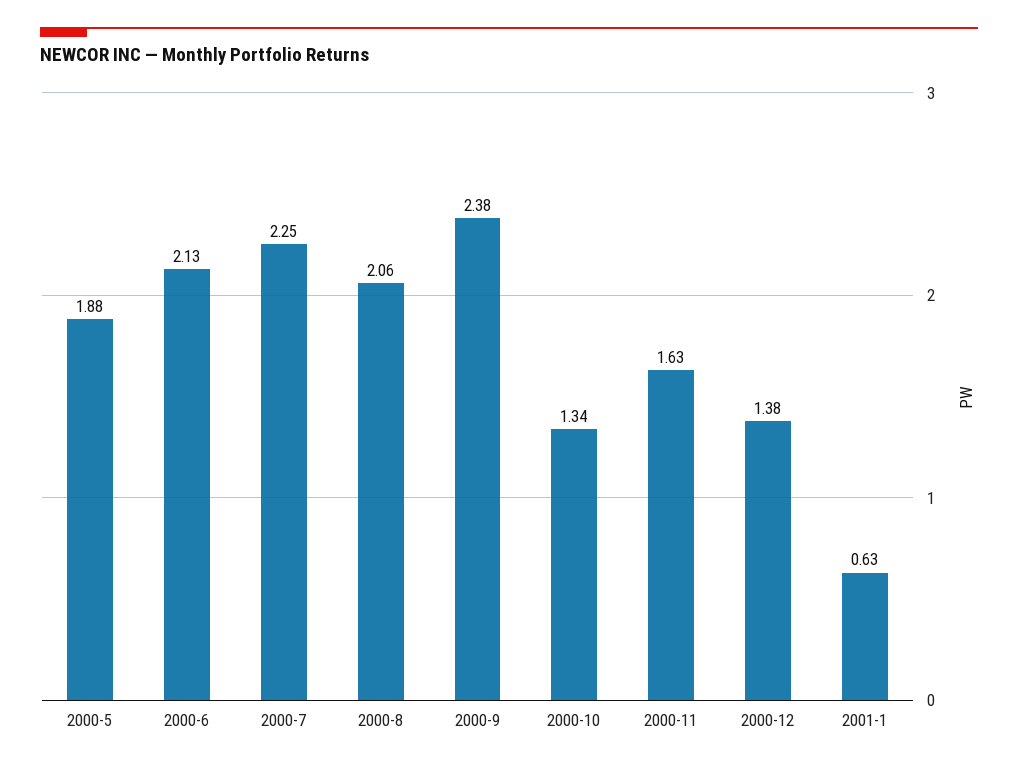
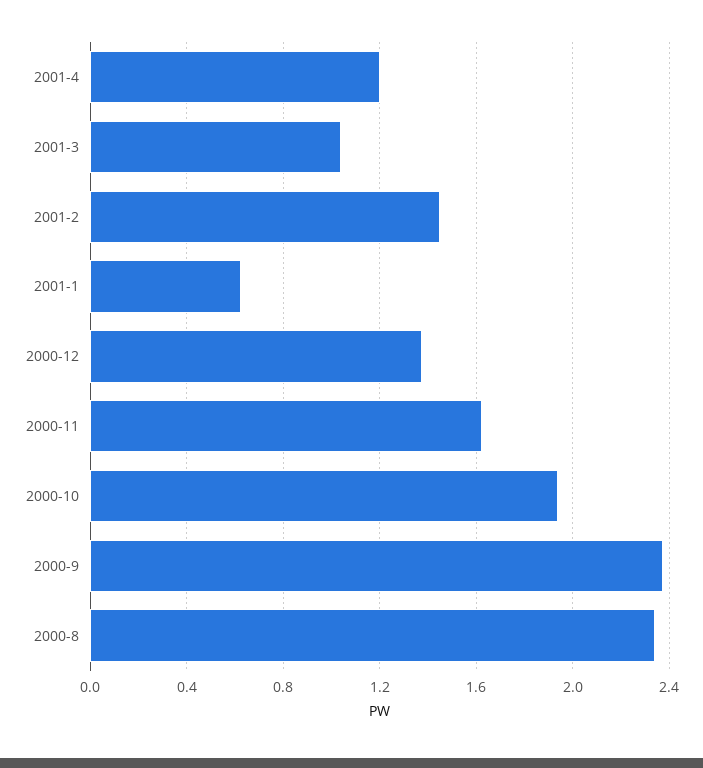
2000-5: 1.88 -> none
2000-6: 2.13 -> none
2000-7: 2.25 -> none
2000-8: 2.06 -> 2.35
2000-10: 1.34 -> 1.95
2001-4: none -> 1.2
2001-3: none -> 1.05
2001-2: none -> 1.45

